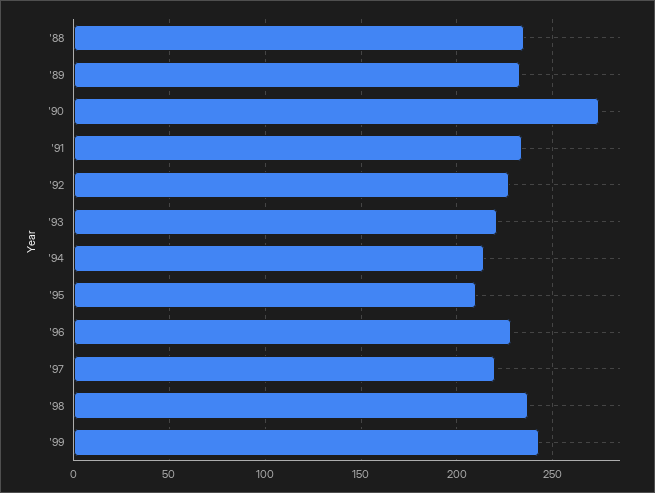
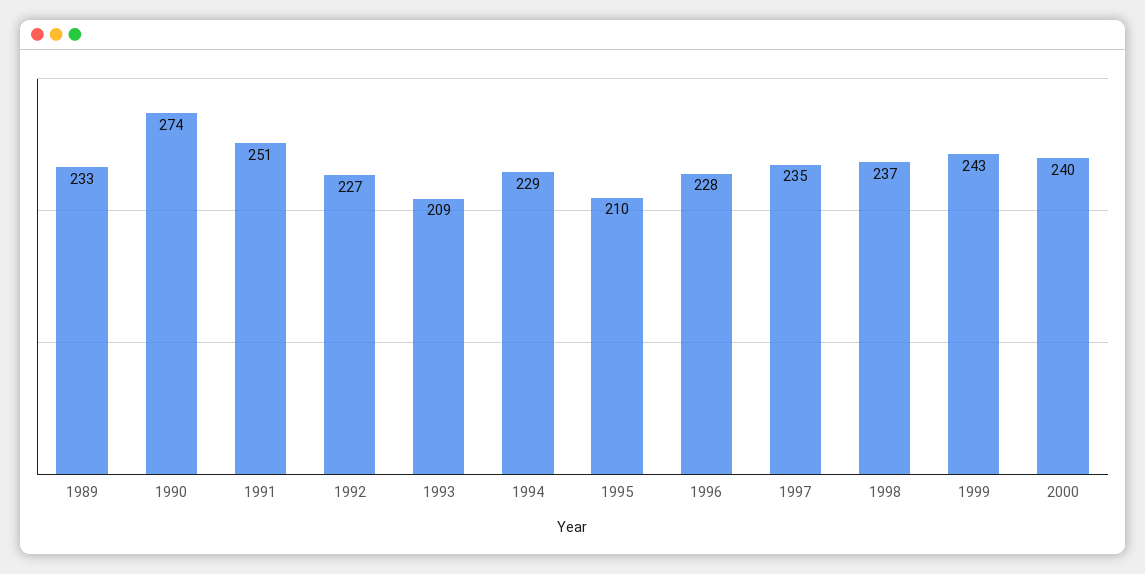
'88: 235 -> none
'91: 235 -> 251
'93: 220 -> 209
'94: 215 -> 229
'97: 220 -> 235
2000: none -> 240

